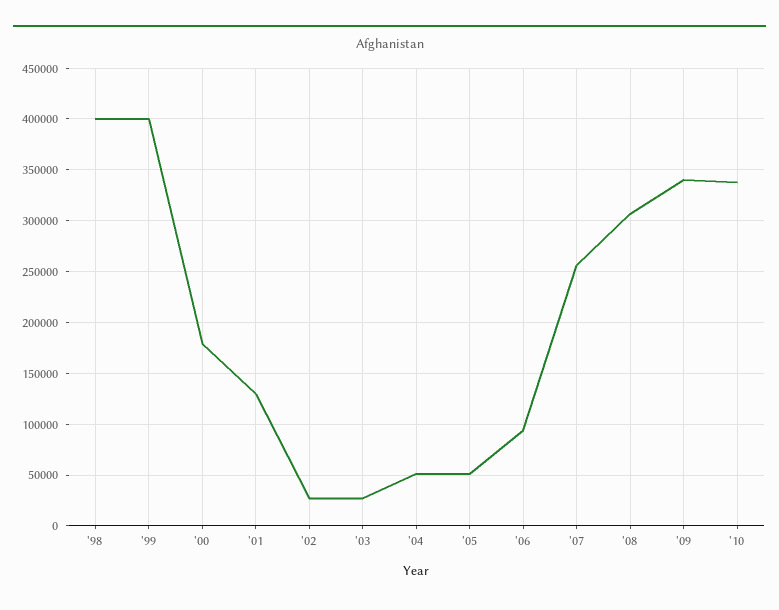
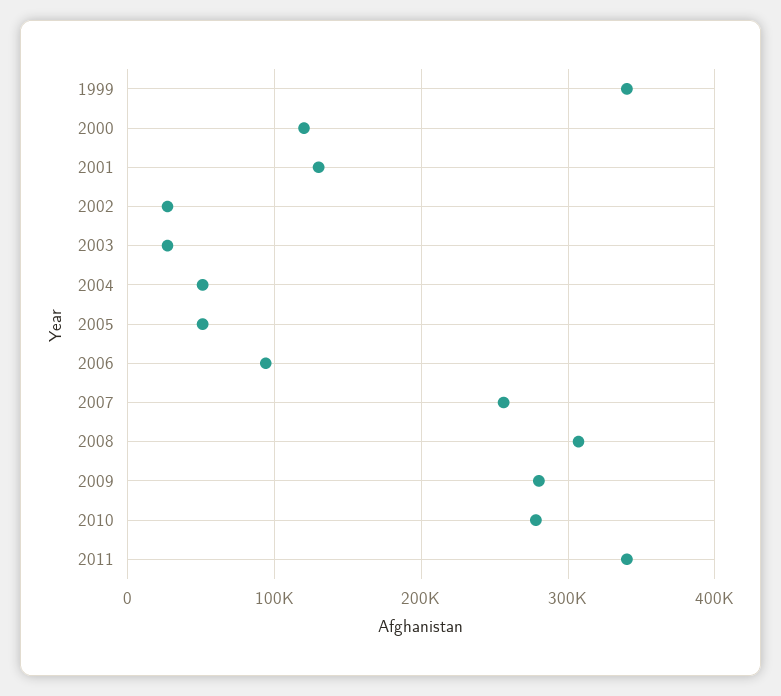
'98: 400000 -> none
'99: 400000 -> 340000
'00: 180000 -> 120000
'09: 340000 -> 280000
'10: 340000 -> 280000
2011: none -> 340000

